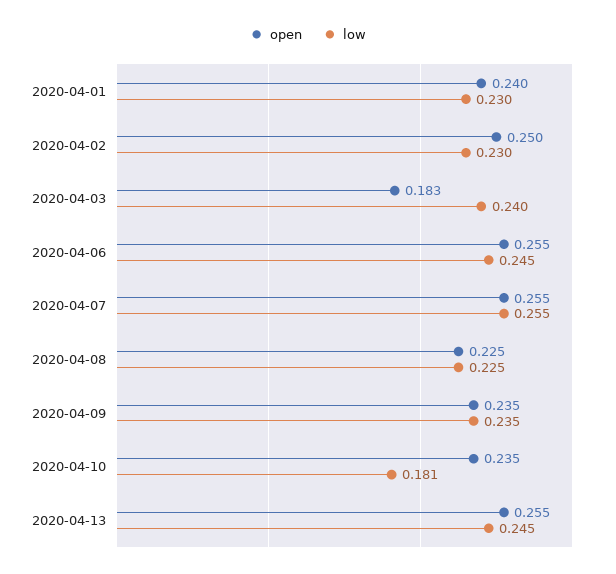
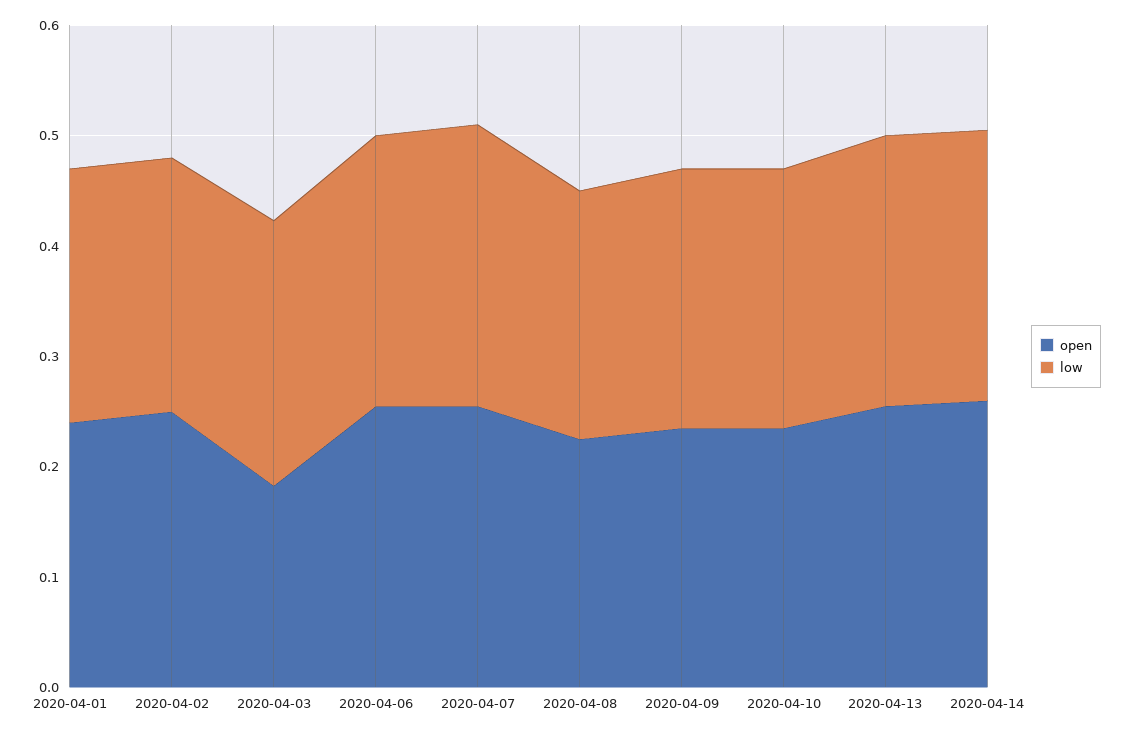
low, 2020-04-10: 0.181 -> 0.24
open, 2020-04-14: none -> 0.26
low, 2020-04-14: none -> 0.24

